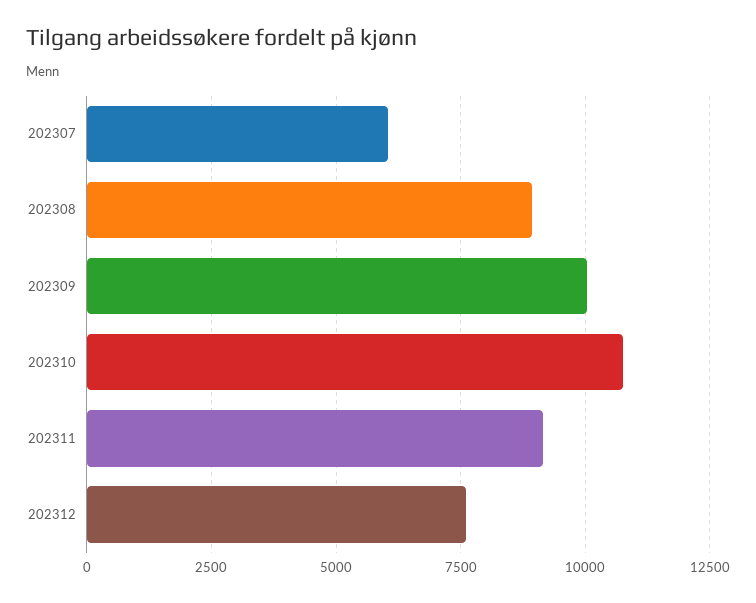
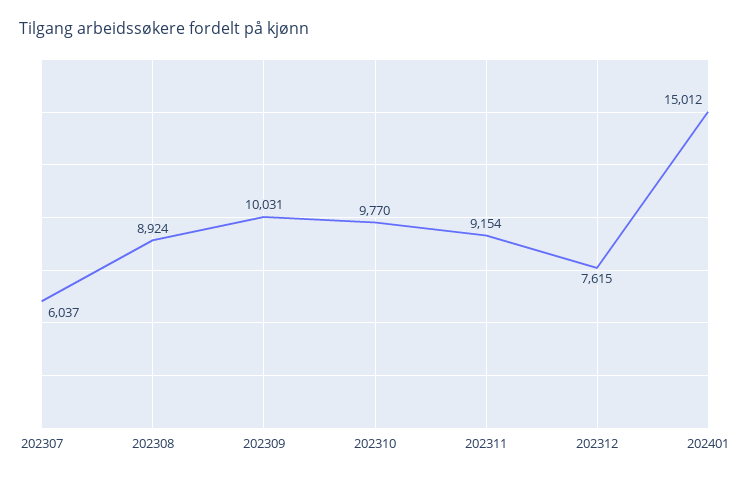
202310: 10750 -> 9770
202401: none -> 15012

